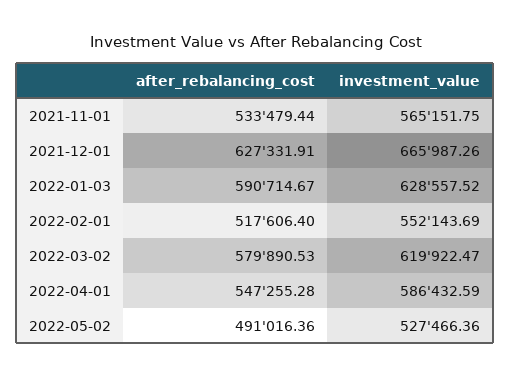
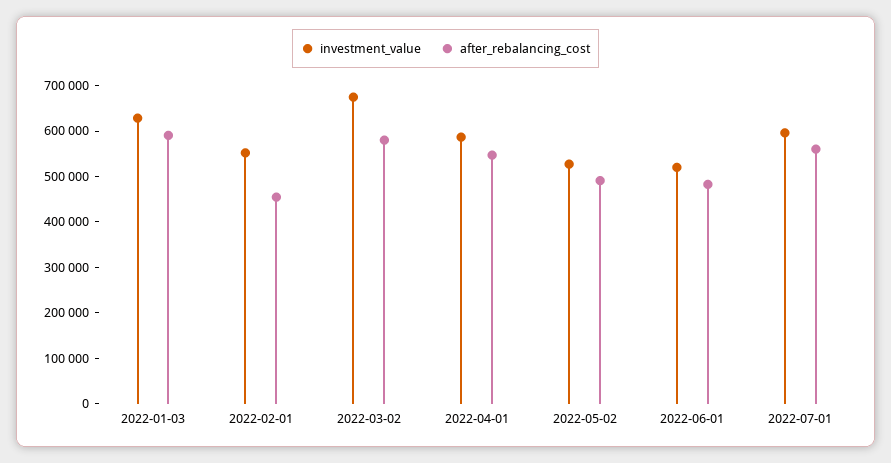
after_rebalancing_cost, 2021-11-01: 533479.44 -> none
investment_value, 2021-11-01: 565151.75 -> none
after_rebalancing_cost, 2021-12-01: 627331.91 -> none
investment_value, 2021-12-01: 665987.26 -> none
after_rebalancing_cost, 2022-02-01: 517606.4 -> 460000
investment_value, 2022-03-02: 619922.47 -> 680000
investment_value, 2022-06-01: none -> 520000
after_rebalancing_cost, 2022-06-01: none -> 480000
investment_value, 2022-07-01: none -> 600000
after_rebalancing_cost, 2022-07-01: none -> 560000

